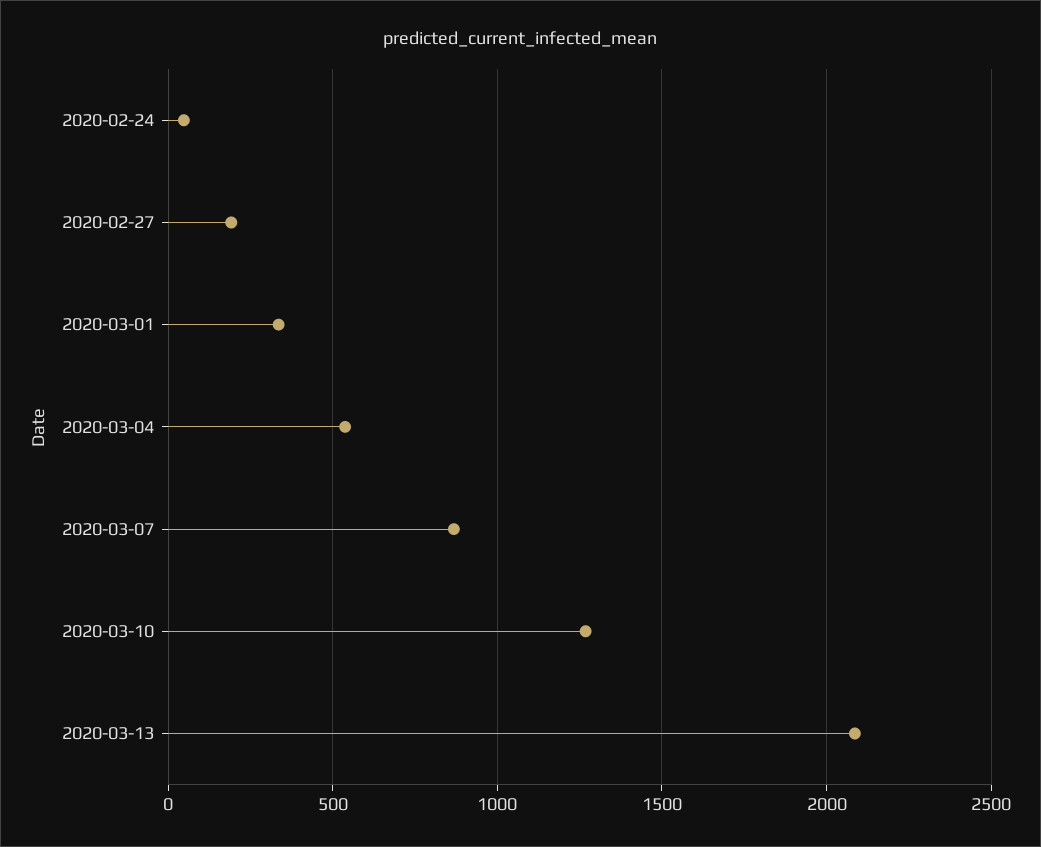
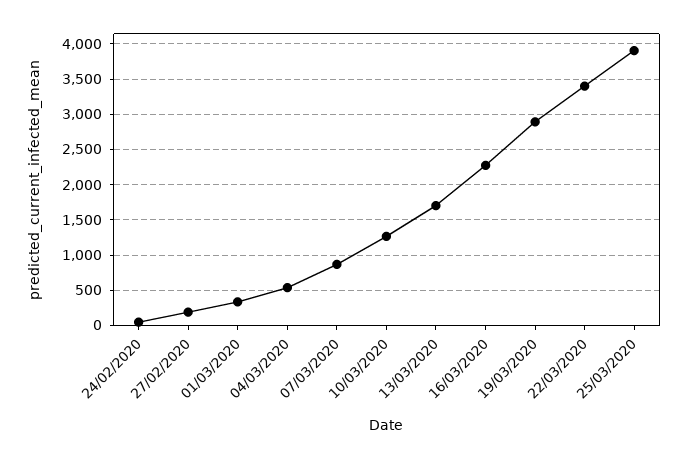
2020-03-13: 2100 -> 1700
16/03/2020: none -> 2300
19/03/2020: none -> 2900
22/03/2020: none -> 3400
25/03/2020: none -> 3900

